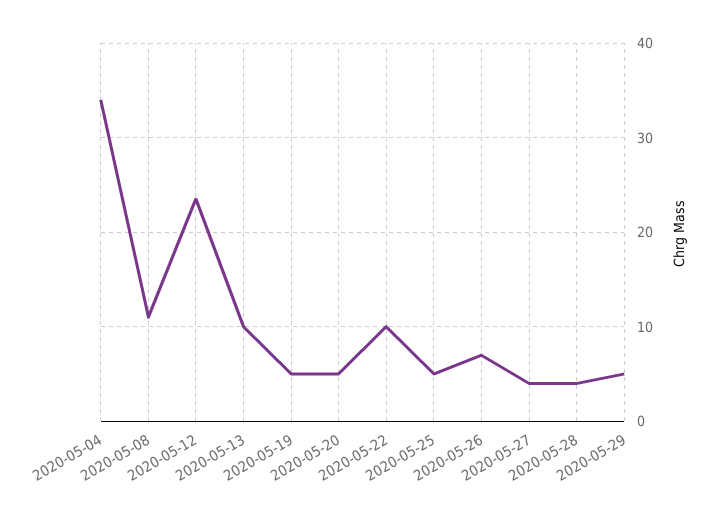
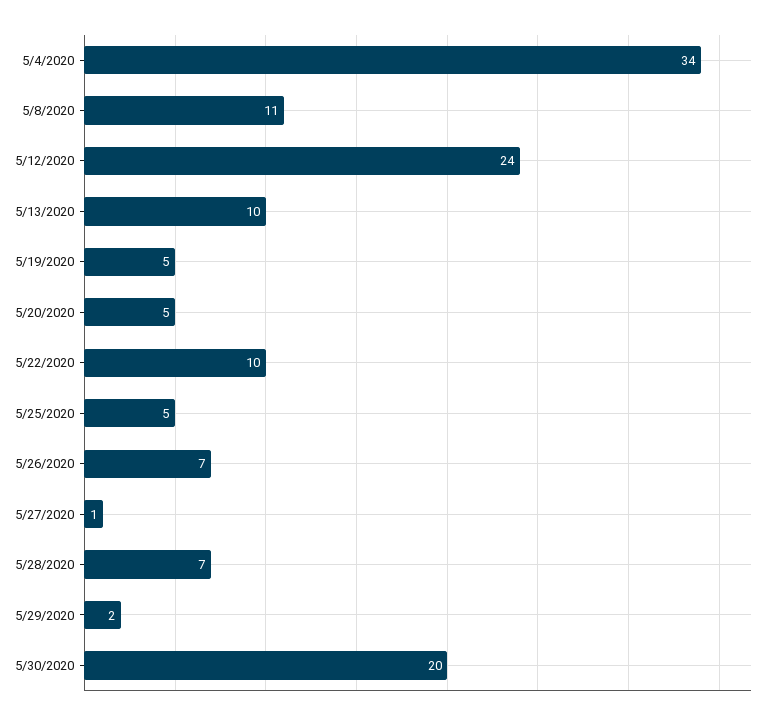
2020-05-27: 4 -> 1
2020-05-28: 4 -> 7
2020-05-29: 5 -> 2
5/30/2020: none -> 20

